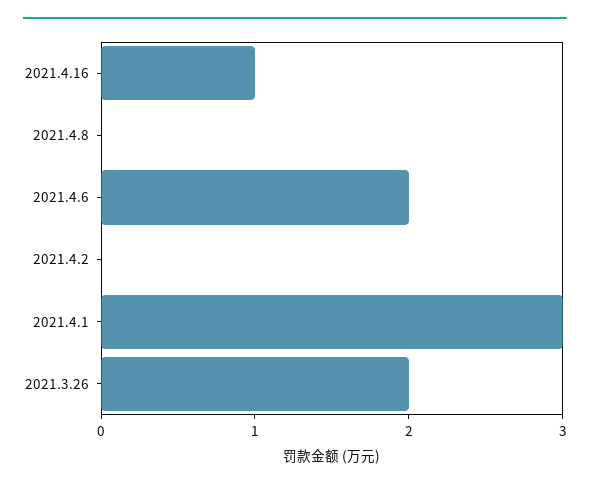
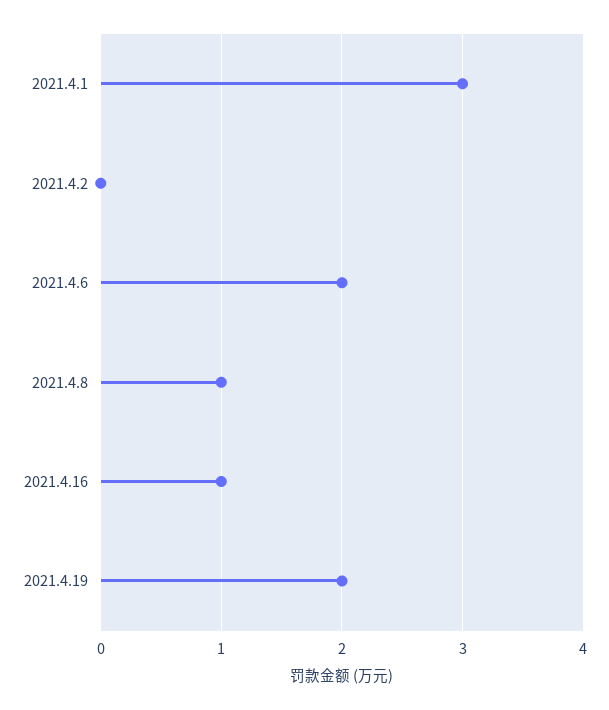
2021.4.8: 0 -> 1
2021.3.26: 2 -> none
2021.4.19: none -> 2

